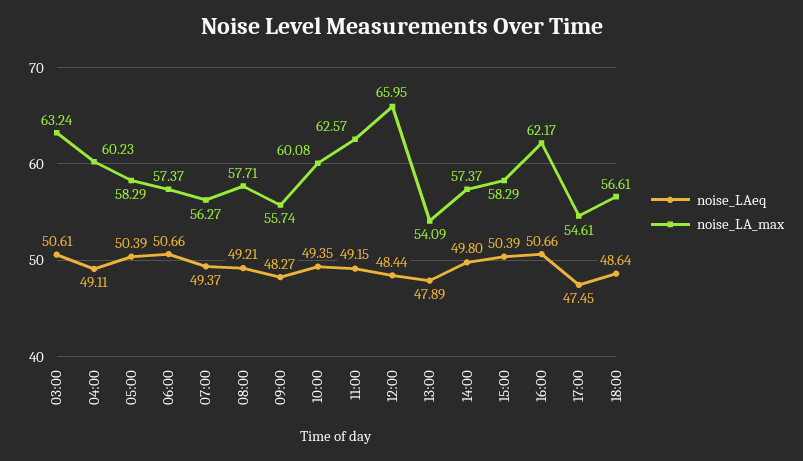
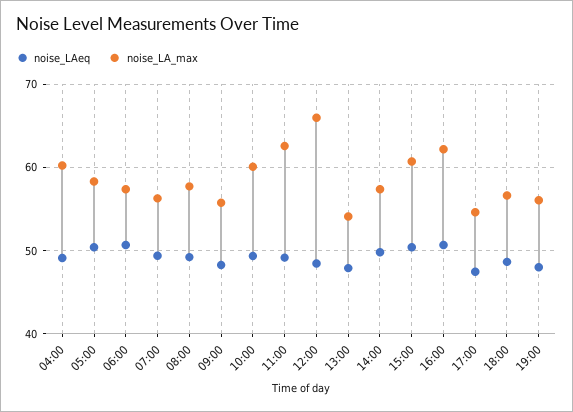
noise_LAeq, 03:00: 50.61 -> none
noise_LA_max, 03:00: 63.24 -> none
noise_LA_max, 15:00: 58.29 -> 61
noise_LAeq, 19:00: none -> 48
noise_LA_max, 19:00: none -> 56

